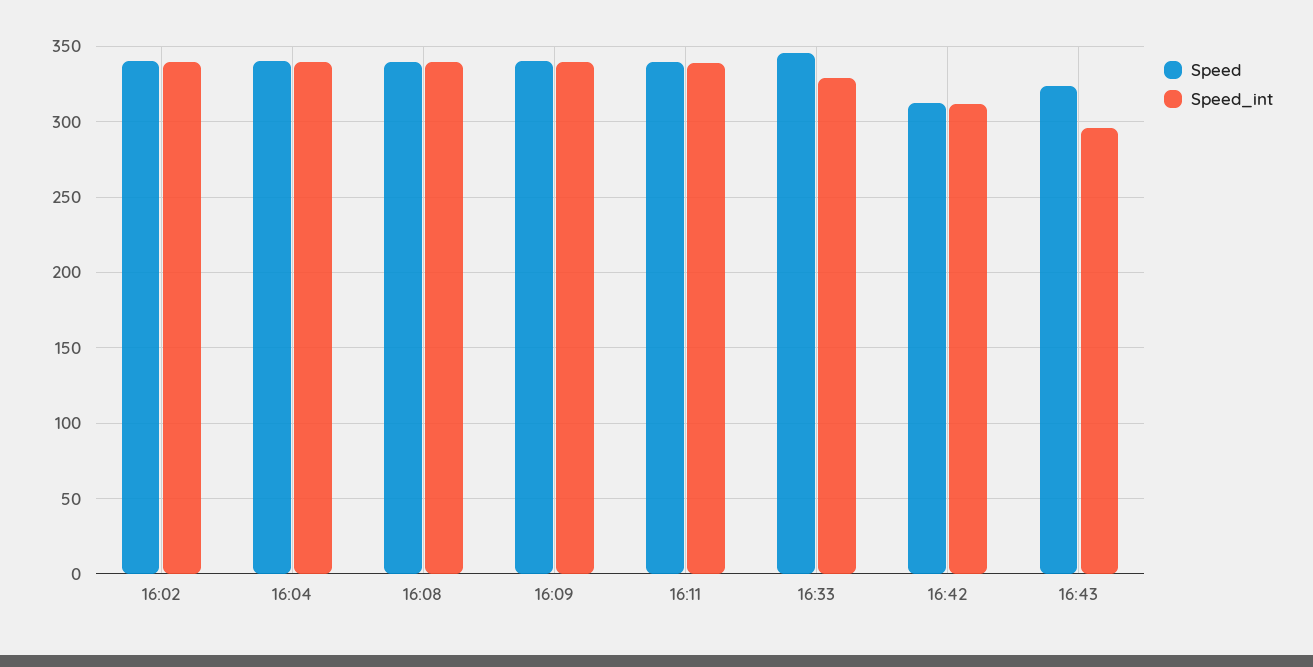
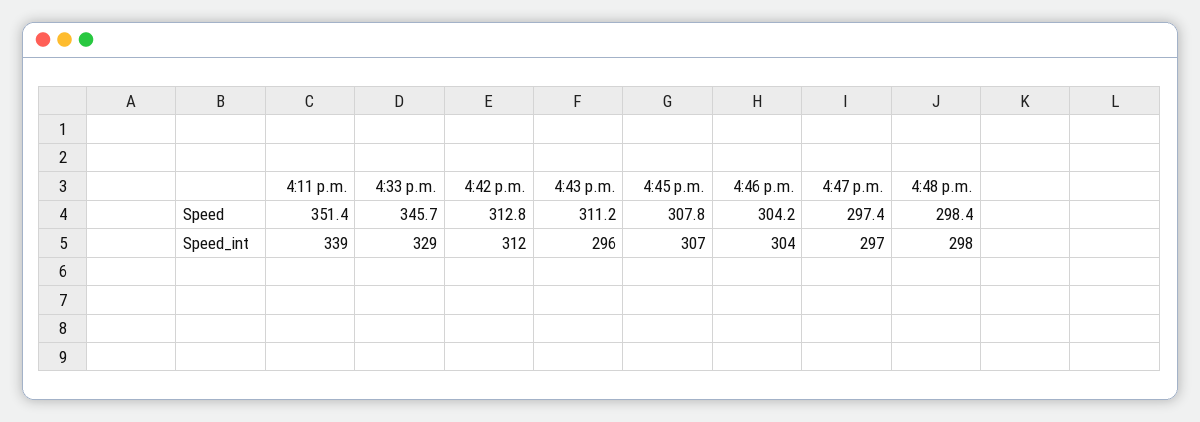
Speed, 16:02: 340 -> none
Speed_int, 16:02: 340 -> none
Speed, 16:04: 340 -> none
Speed_int, 16:04: 340 -> none
Speed, 16:08: 340 -> none
Speed_int, 16:08: 340 -> none
Speed, 16:09: 340 -> none
Speed_int, 16:09: 340 -> none
Speed, 16:11: 340 -> 351.4
Speed, 16:43: 325 -> 311.2
Speed, 4:45 p.m.: none -> 307.8
Speed, 4:46 p.m.: none -> 304.2
Speed, 4:47 p.m.: none -> 297.4
Speed, 4:48 p.m.: none -> 298.4
Speed_int, 4:45 p.m.: none -> 307
Speed_int, 4:46 p.m.: none -> 304
Speed_int, 4:47 p.m.: none -> 297
Speed_int, 4:48 p.m.: none -> 298

